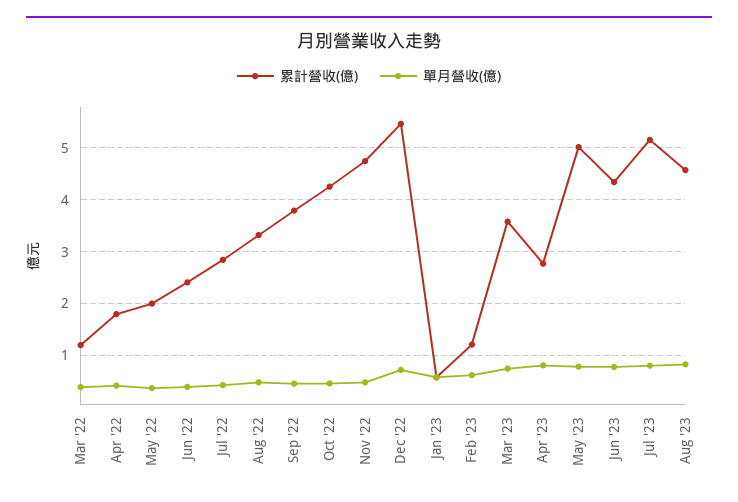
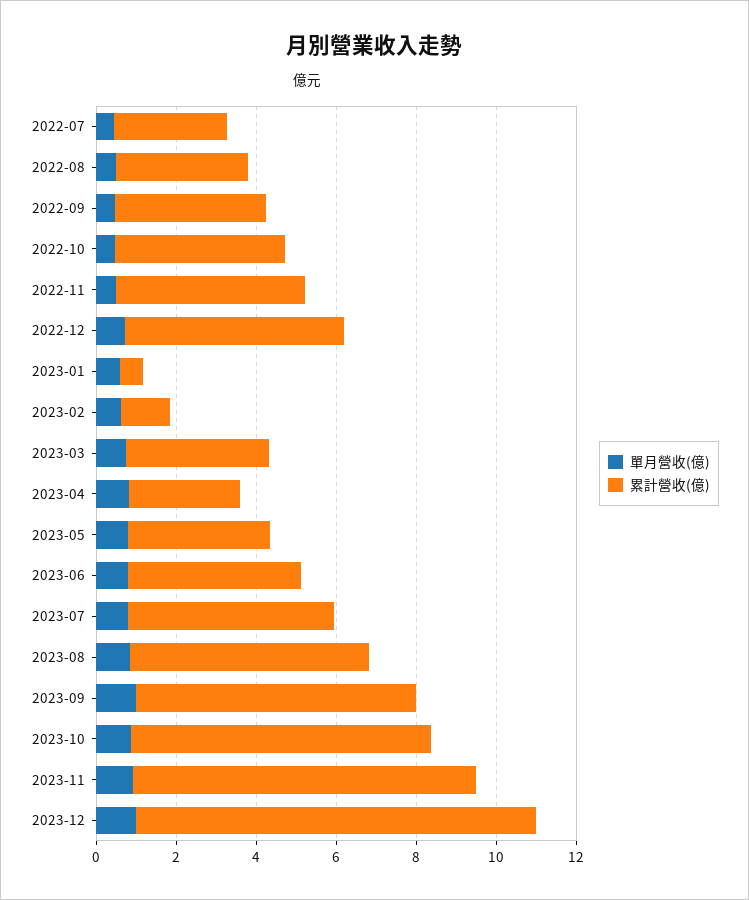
累計營收(億), Mar '22: 1.2 -> none
單月營收(億), Mar '22: 0.4 -> none
累計營收(億), Apr '22: 1.8 -> none
單月營收(億), Apr '22: 0.4 -> none
累計營收(億), May '22: 2 -> none
單月營收(億), May '22: 0.4 -> none
累計營收(億), Jun '22: 2.4 -> none
單月營收(億), Jun '22: 0.4 -> none
累計營收(億), May '23: 5 -> 3.5
累計營收(億), Aug '23: 4.6 -> 6
單月營收(億), 2023-09: none -> 1
累計營收(億), 2023-09: none -> 7
單月營收(億), 2023-10: none -> 1
累計營收(億), 2023-10: none -> 7.5
單月營收(億), 2023-11: none -> 1
累計營收(億), 2023-11: none -> 8.5
單月營收(億), 2023-12: none -> 1
累計營收(億), 2023-12: none -> 10

